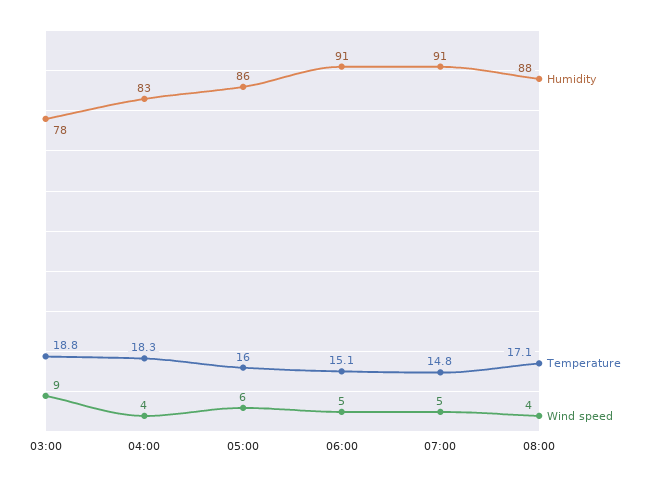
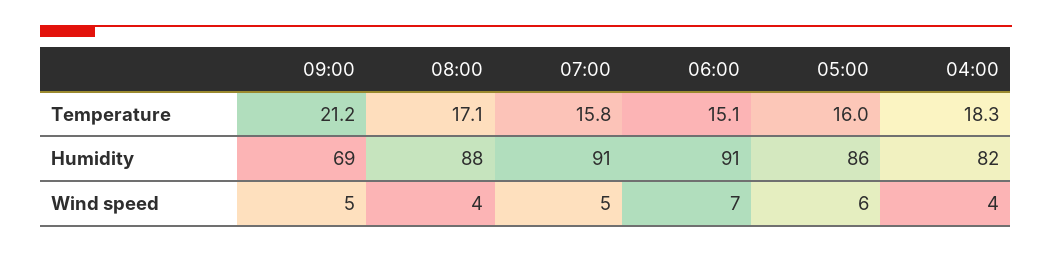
Humidity, 03:00: 78 -> none
Temperature, 03:00: 18.8 -> none
Wind speed, 03:00: 9 -> none
Humidity, 04:00: 83 -> 82
Wind speed, 06:00: 5 -> 7
Temperature, 07:00: 14.8 -> 15.8
Temperature, 09:00: none -> 21.2
Humidity, 09:00: none -> 69
Wind speed, 09:00: none -> 5

